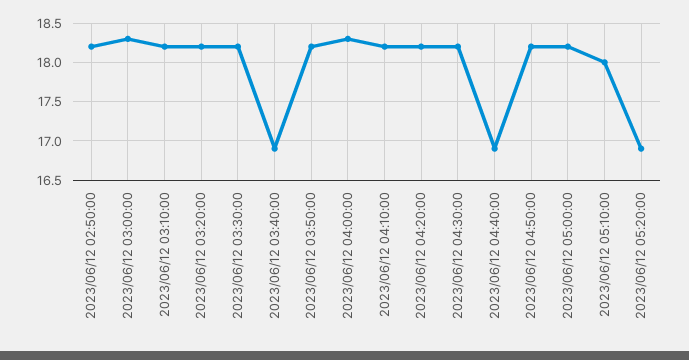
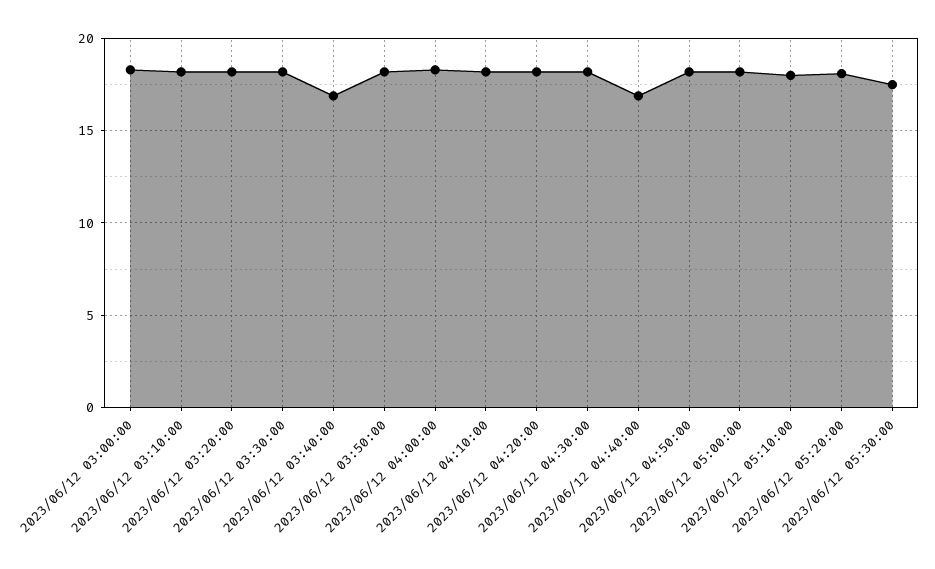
2023/06/12 02:50:00: 18.2 -> none
2023/06/12 05:20:00: 16.9 -> 18
2023/06/12 05:30:00: none -> 17.5

